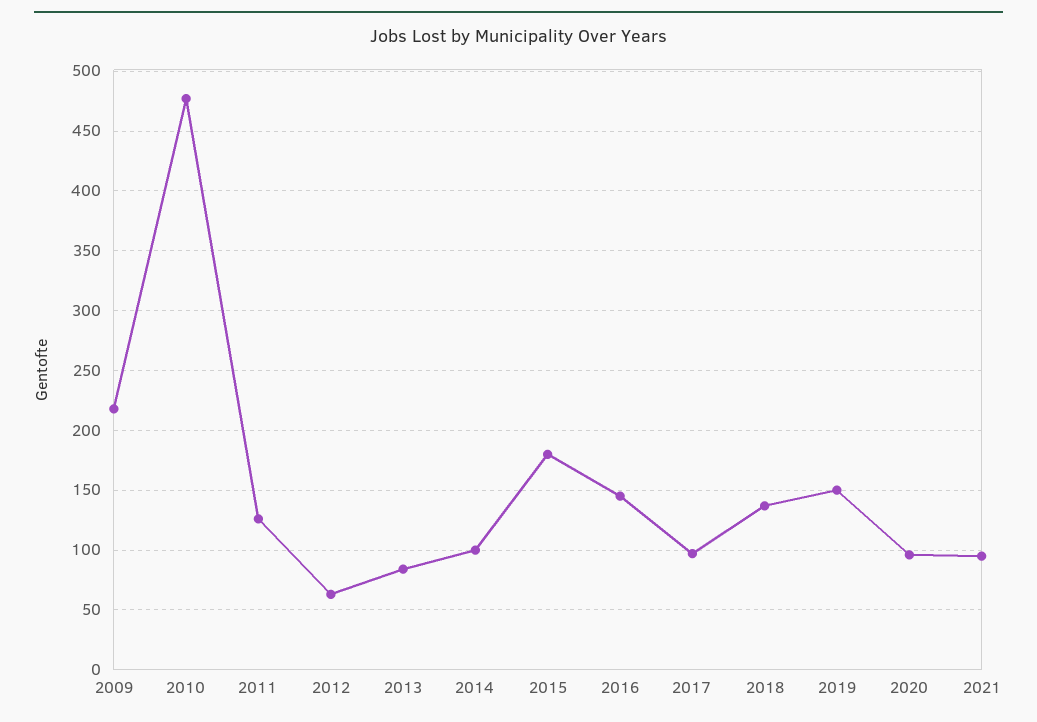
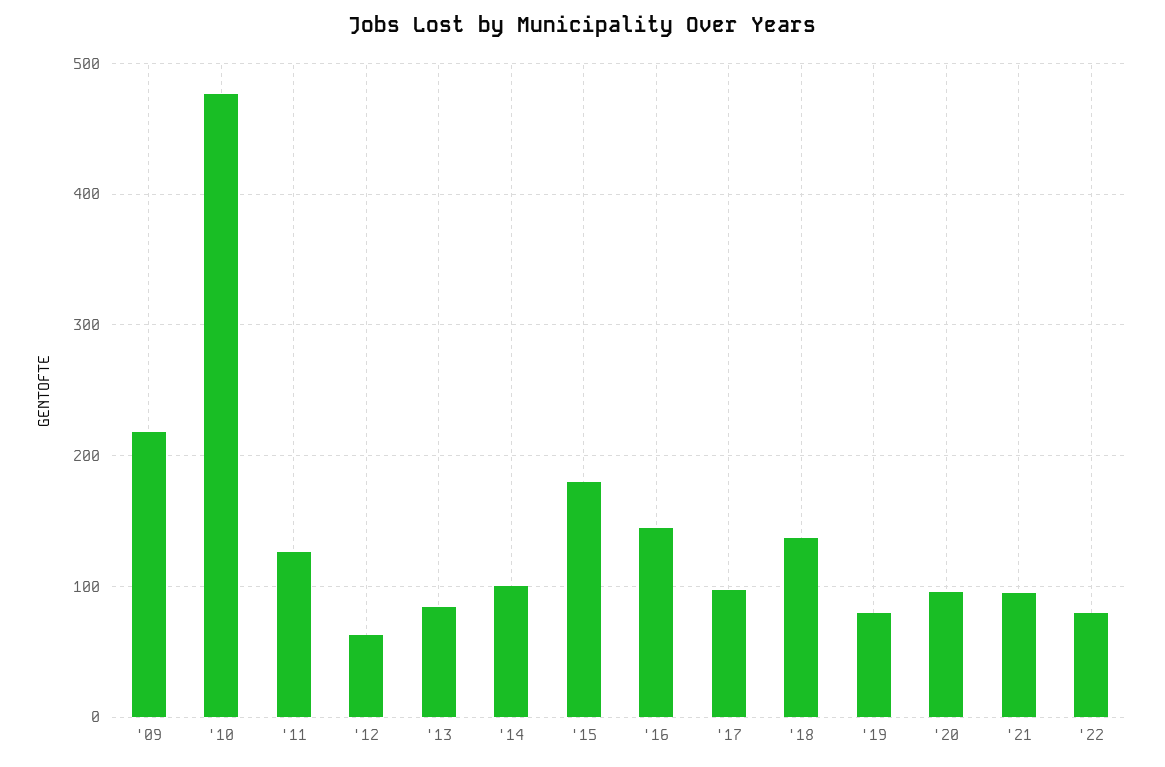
2019: 150 -> 80
'22: none -> 80

